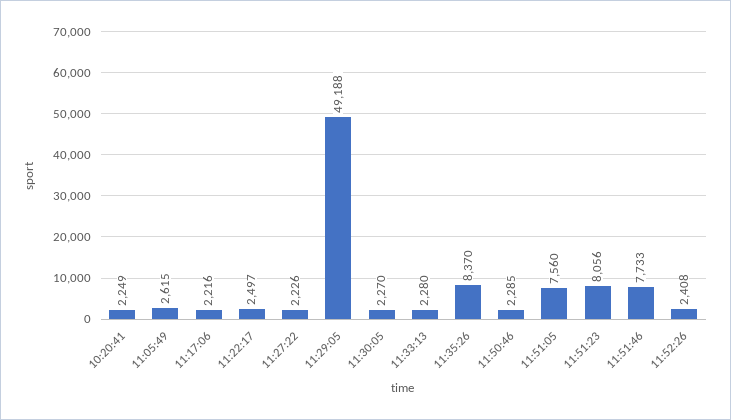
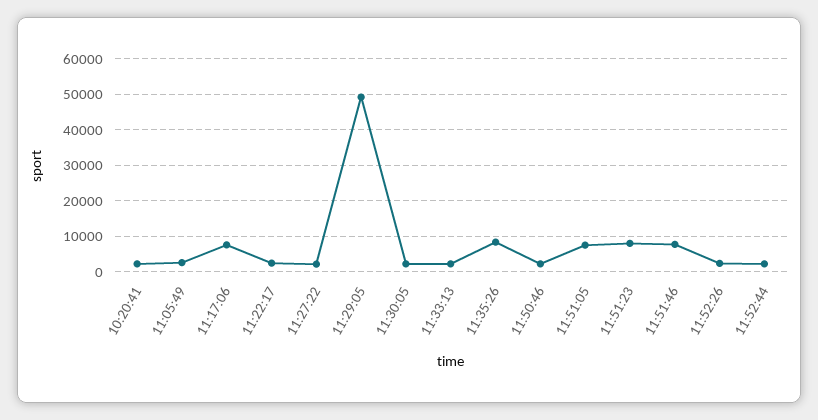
11:17:06: 2216 -> 8000
11:52:44: none -> 2000

